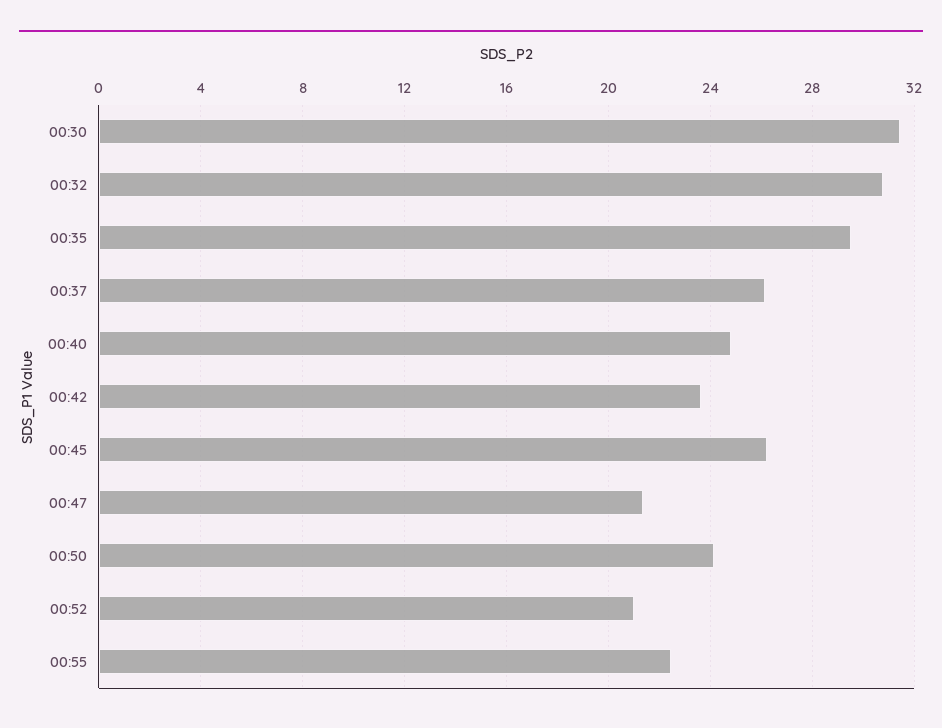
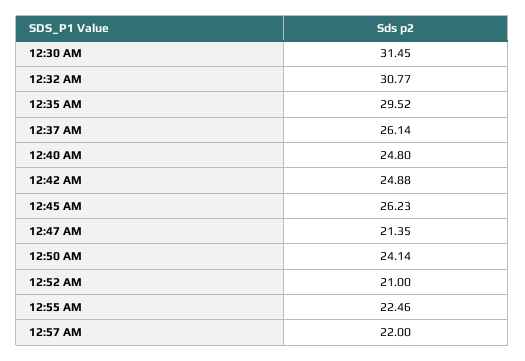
00:42: 23.5 -> 24.88
12:57 AM: none -> 22

